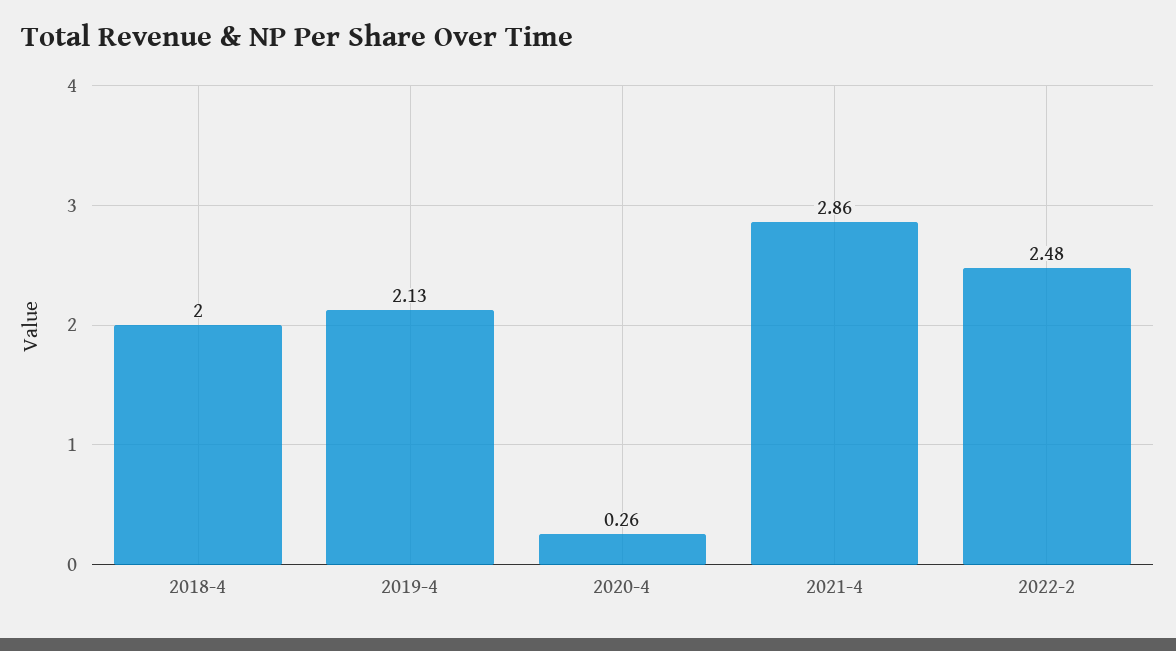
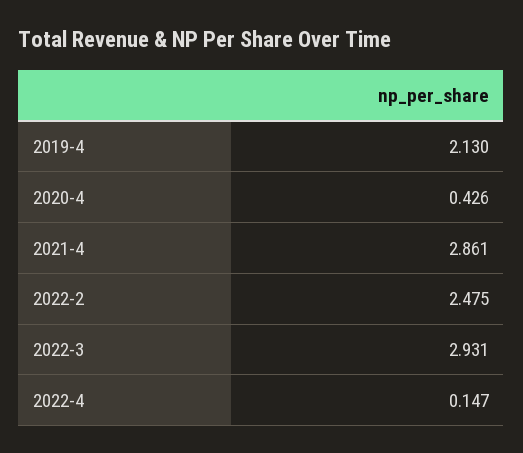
2018-4: 2 -> none
2020-4: 0.26 -> 0.426
2022-3: none -> 2.931
2022-4: none -> 0.147

